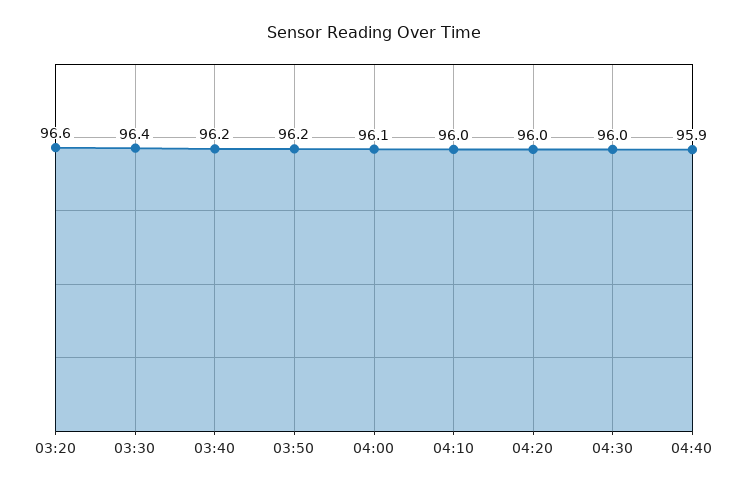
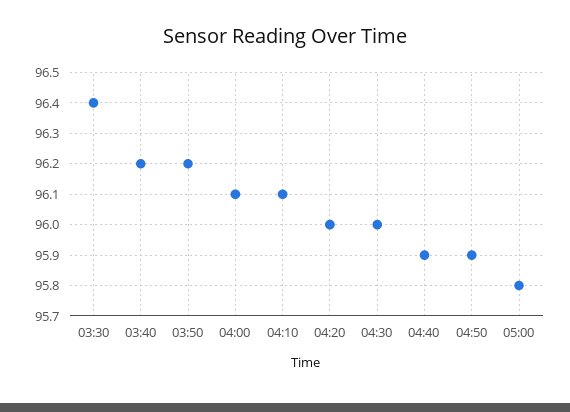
03:20: 96.6 -> none
04:10: 96 -> 96.1
04:50: none -> 95.9
05:00: none -> 95.8

